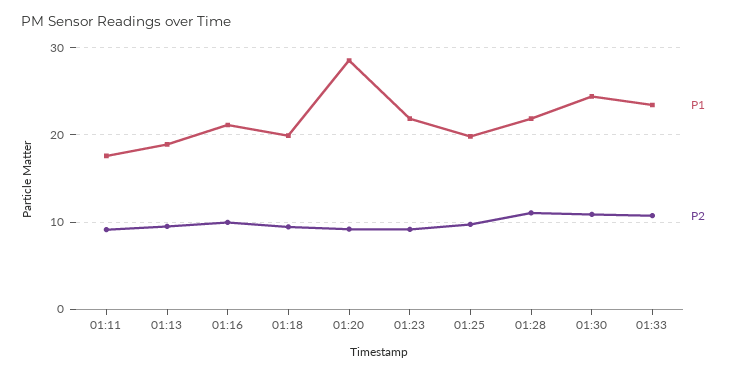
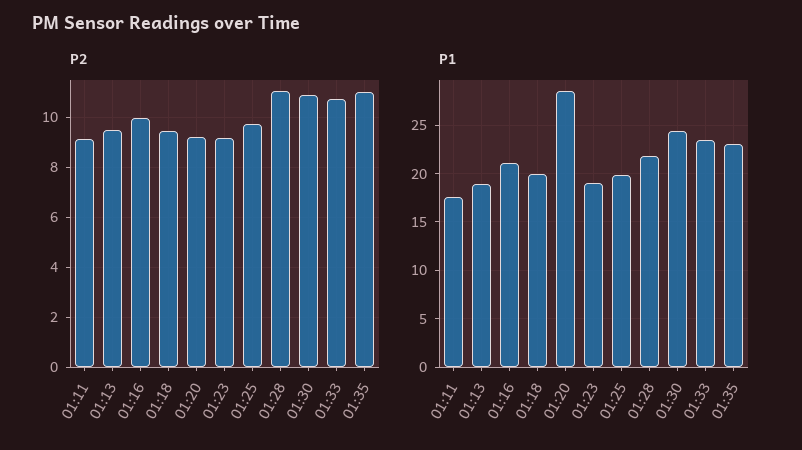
P1, 01:23: 22 -> 19
P2, 01:35: none -> 11
P1, 01:35: none -> 23

